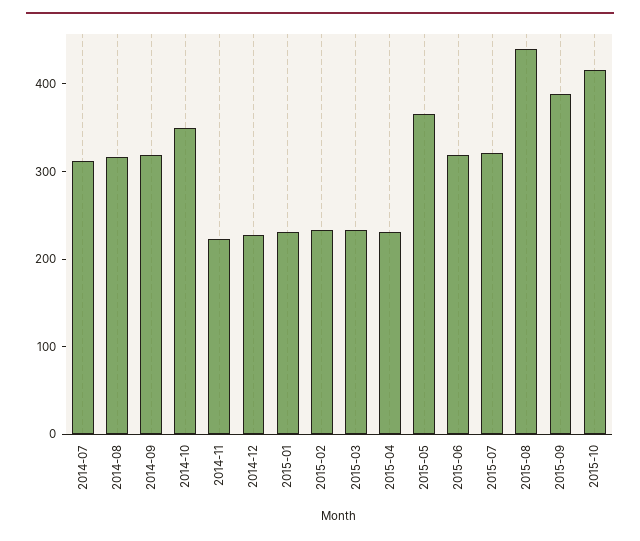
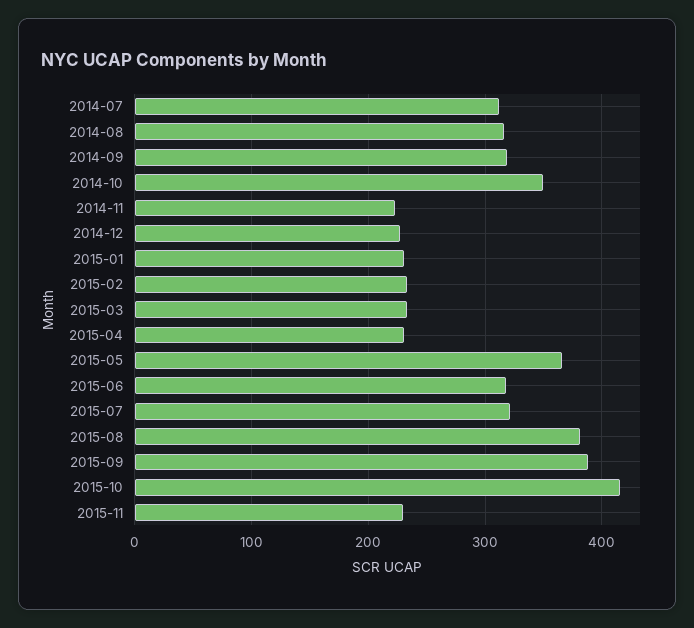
2015-08: 440 -> 380
2015-11: none -> 230

